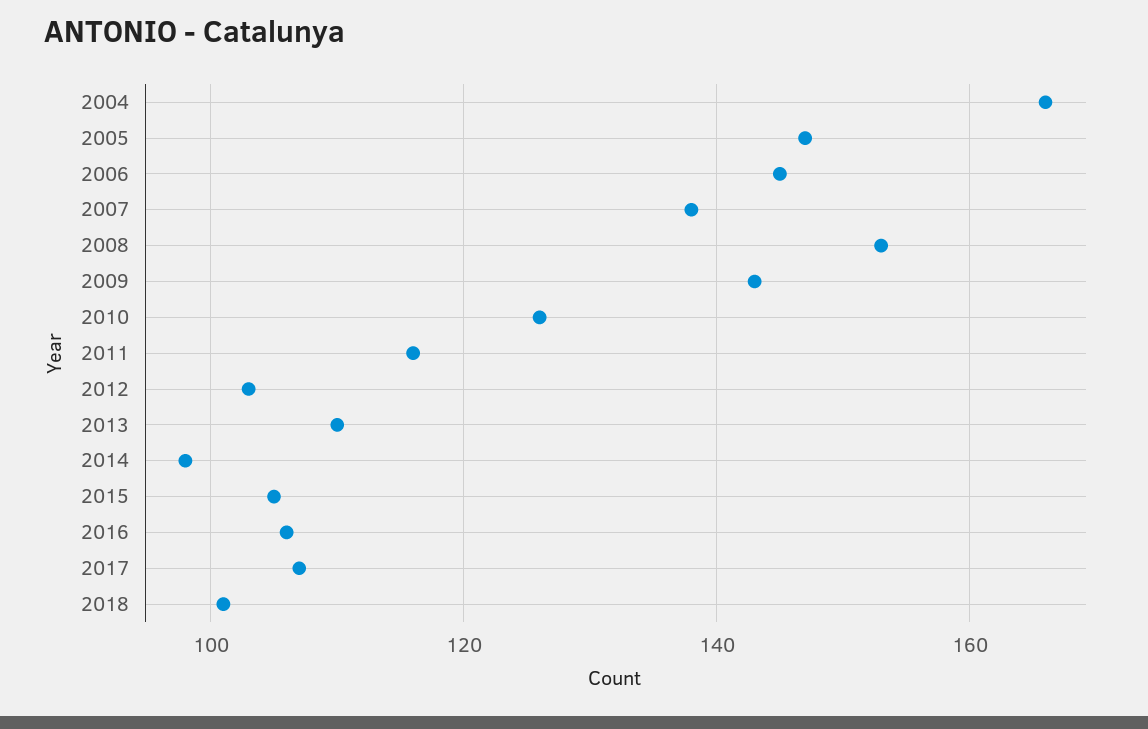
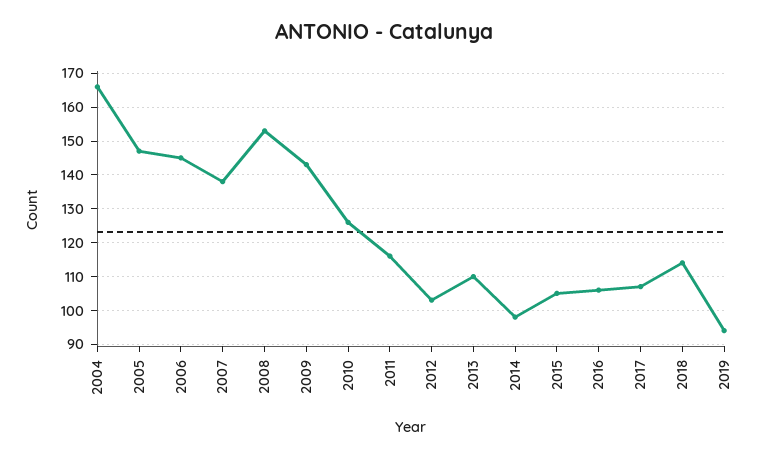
2018: 100 -> 115
2019: none -> 95

